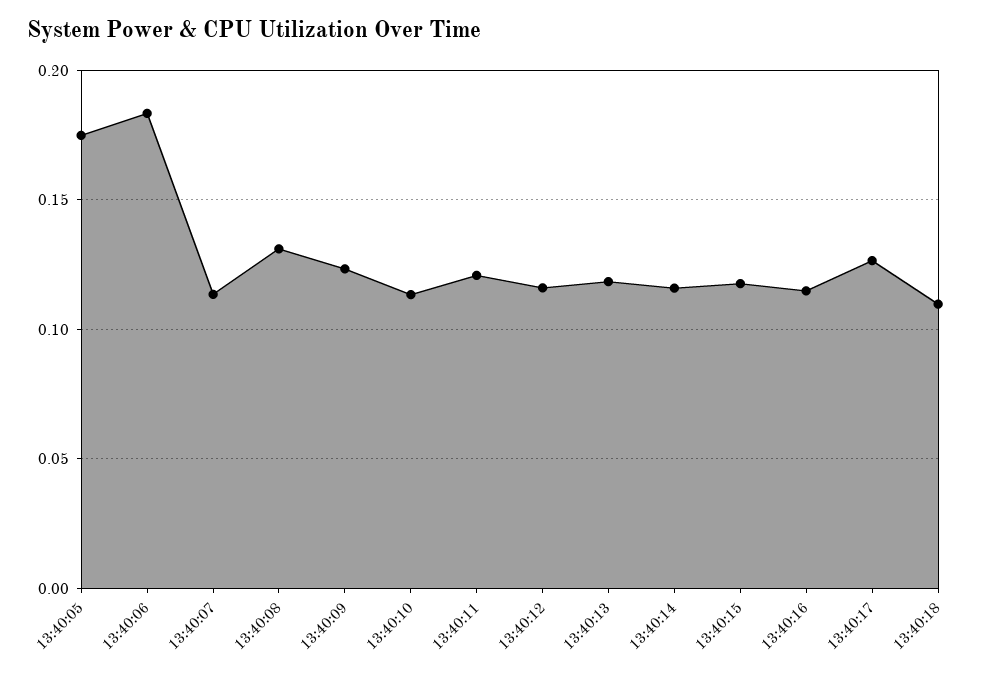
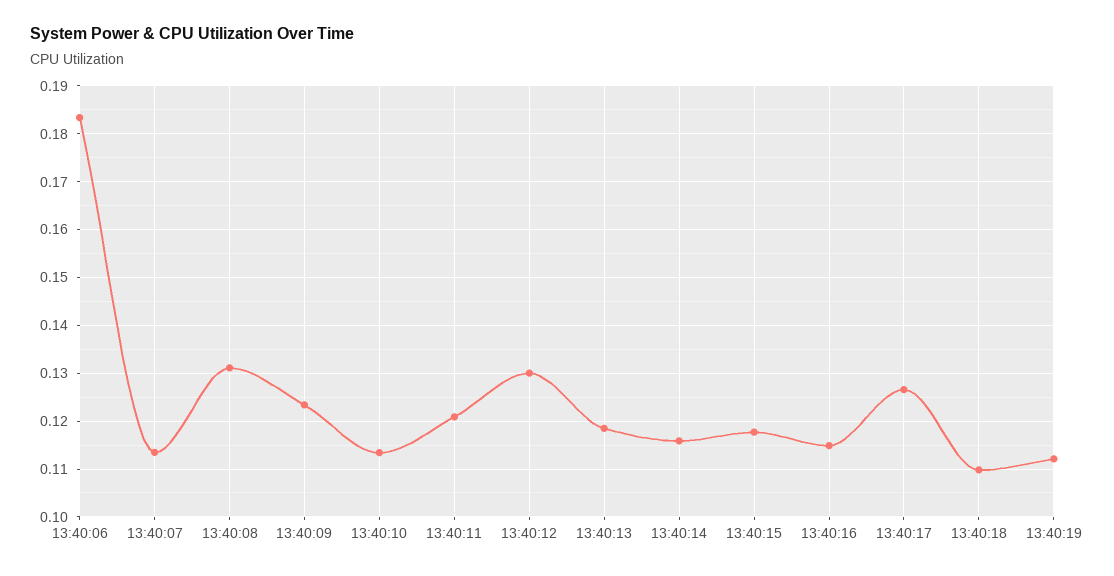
13:40:05: 0.175 -> none
13:40:12: 0.115 -> 0.13
13:40:19: none -> 0.112

